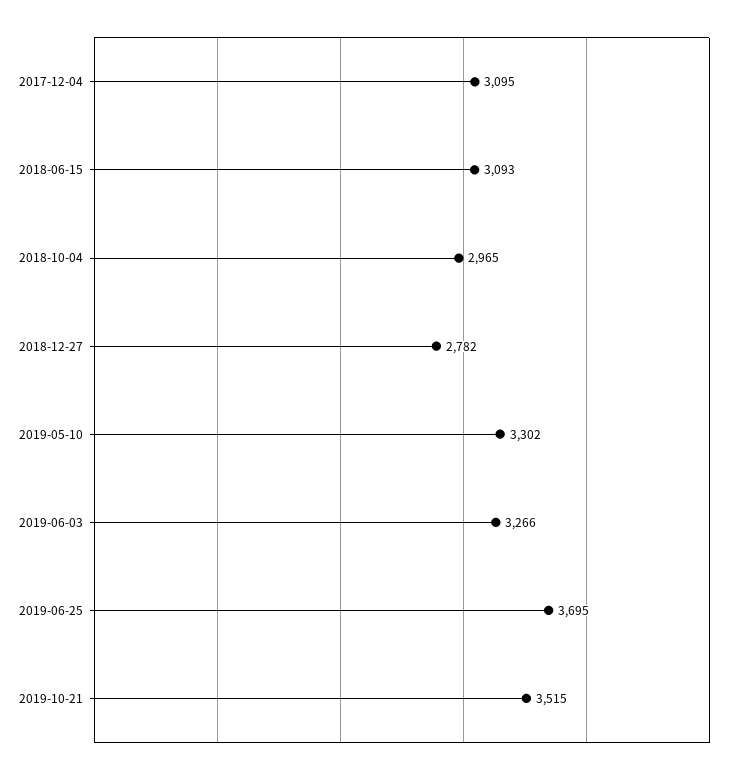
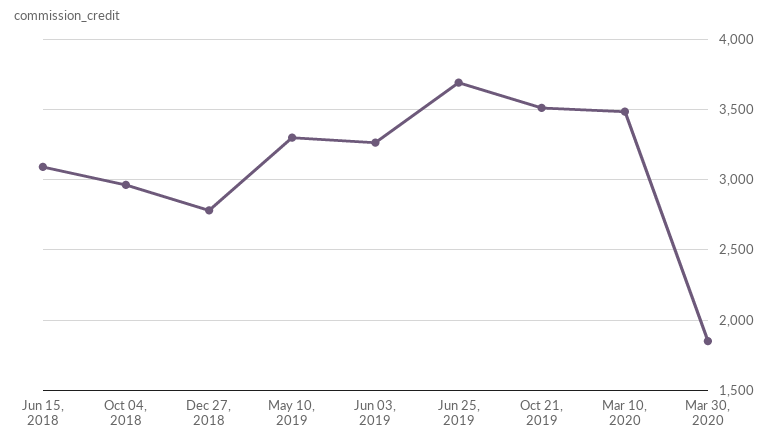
2017-12-04: 3095 -> none
Mar 10, 2020: none -> 3500
Mar 30, 2020: none -> 1850

